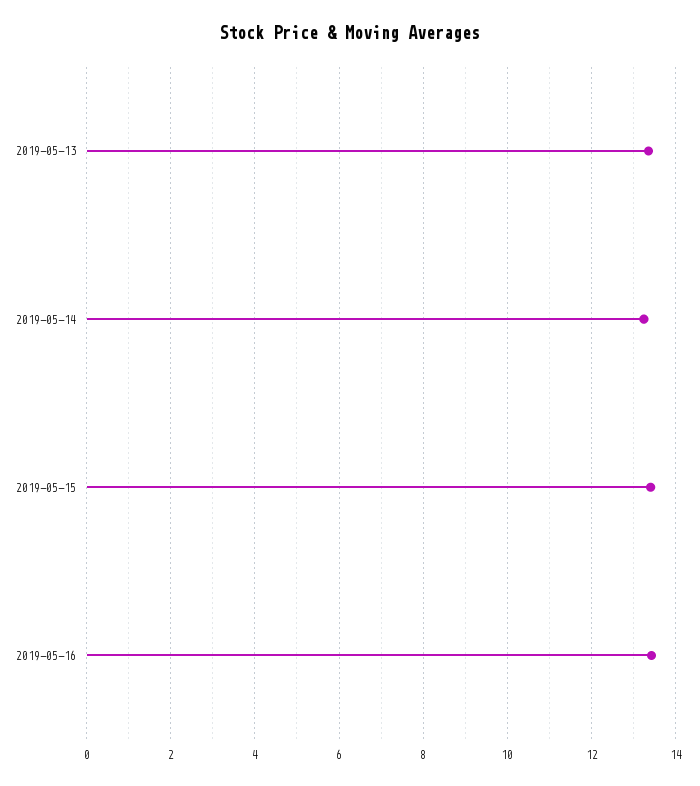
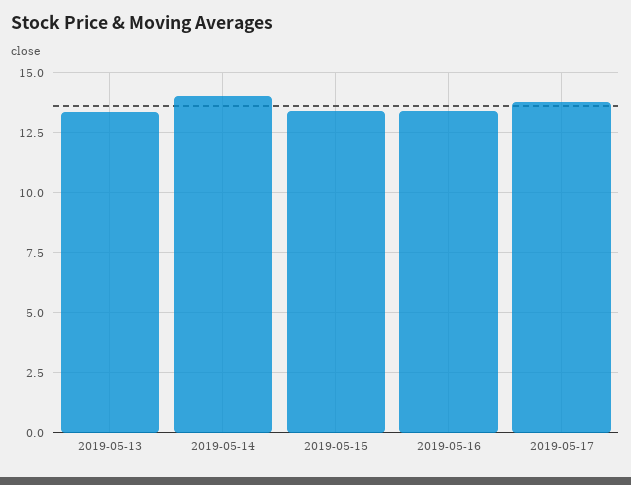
2019-05-14: 13.2 -> 14
2019-05-17: none -> 13.75

